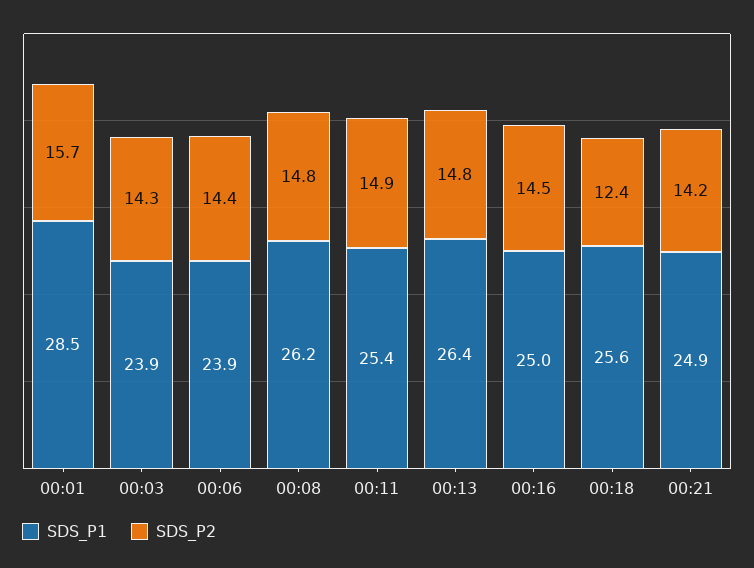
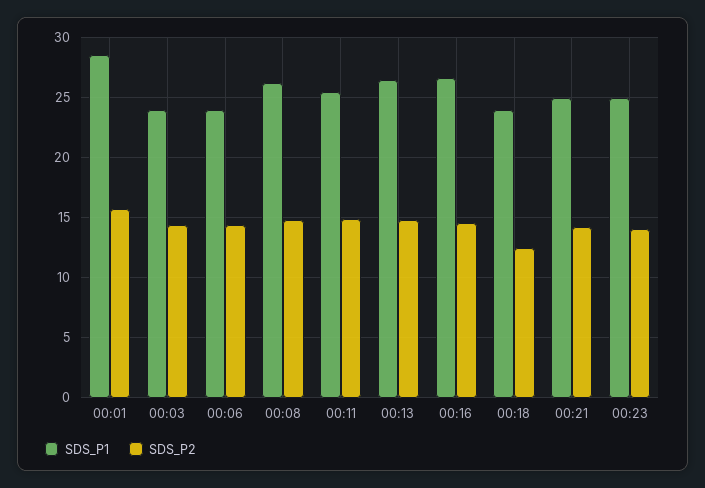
SDS_P1, 00:16: 25 -> 26.5
SDS_P1, 00:18: 25.6 -> 24
SDS_P1, 00:23: none -> 25
SDS_P2, 00:23: none -> 14

